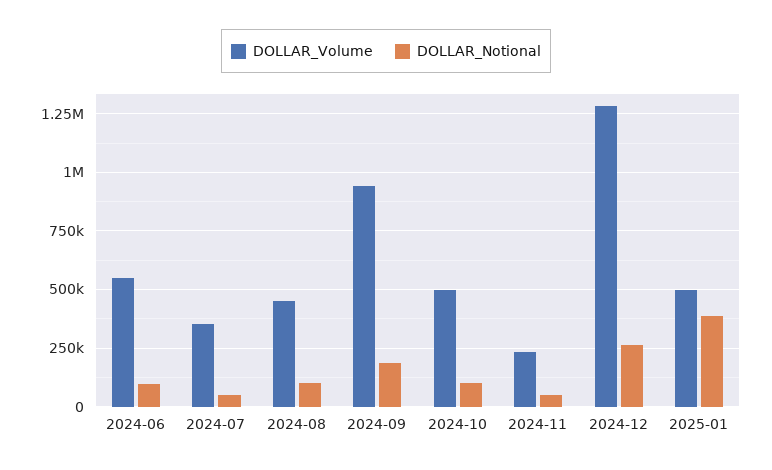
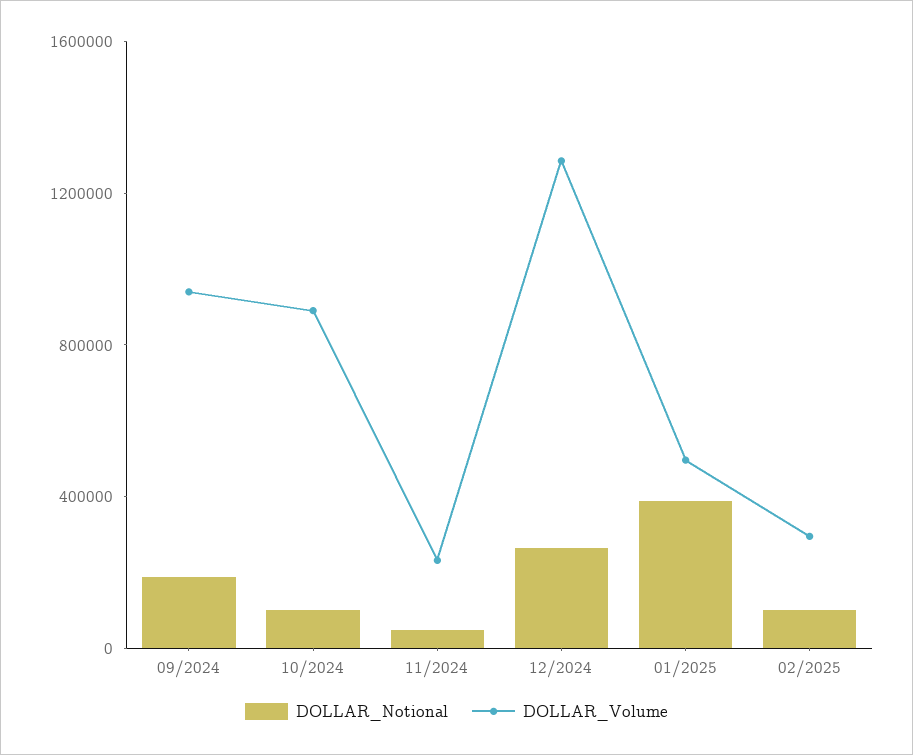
DOLLAR_Volume, 2024-06: 550000 -> none
DOLLAR_Notional, 2024-06: 100000 -> none
DOLLAR_Volume, 2024-07: 350000 -> none
DOLLAR_Notional, 2024-07: 50000 -> none
DOLLAR_Volume, 2024-08: 450000 -> none
DOLLAR_Notional, 2024-08: 100000 -> none
DOLLAR_Volume, 2024-10: 500000 -> 900000
DOLLAR_Notional, 02/2025: none -> 100000
DOLLAR_Volume, 02/2025: none -> 300000

